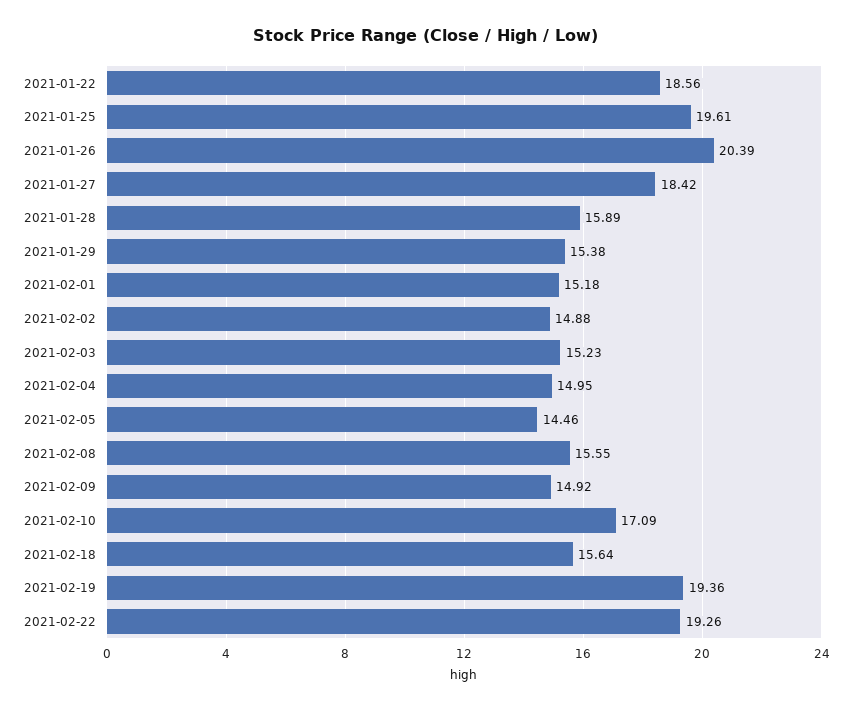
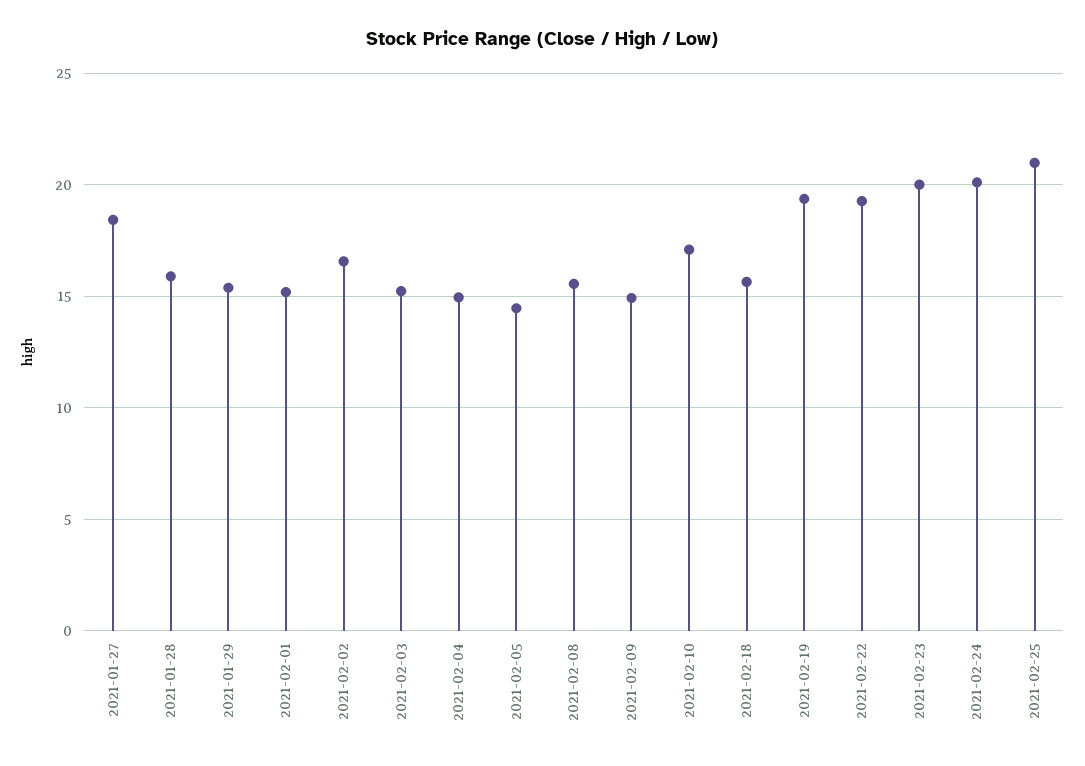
2021-01-22: 18.56 -> none
2021-01-25: 19.61 -> none
2021-01-26: 20.39 -> none
2021-02-02: 14.88 -> 16.5
2021-02-23: none -> 20
2021-02-24: none -> 20
2021-02-25: none -> 21

